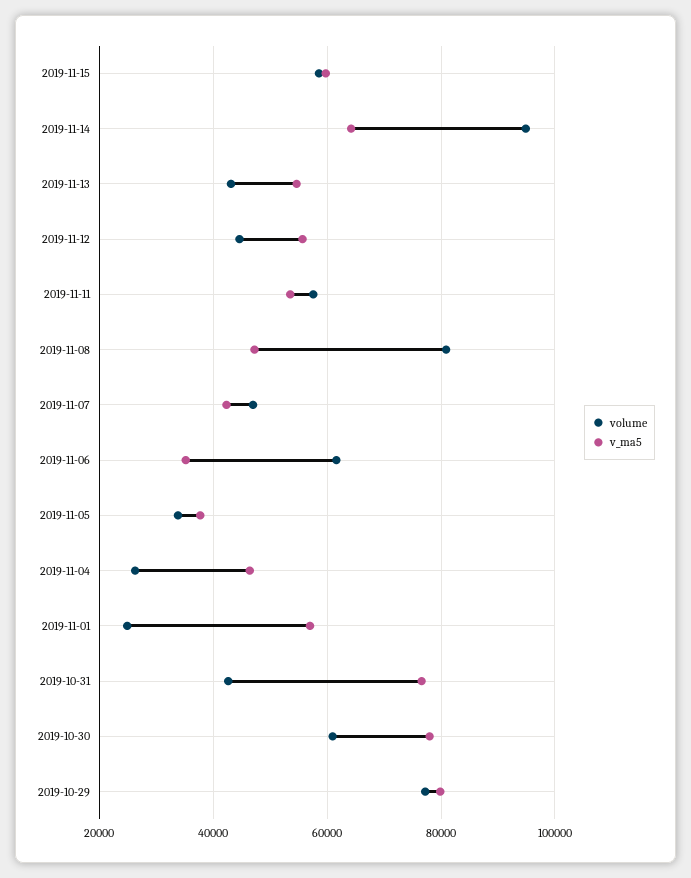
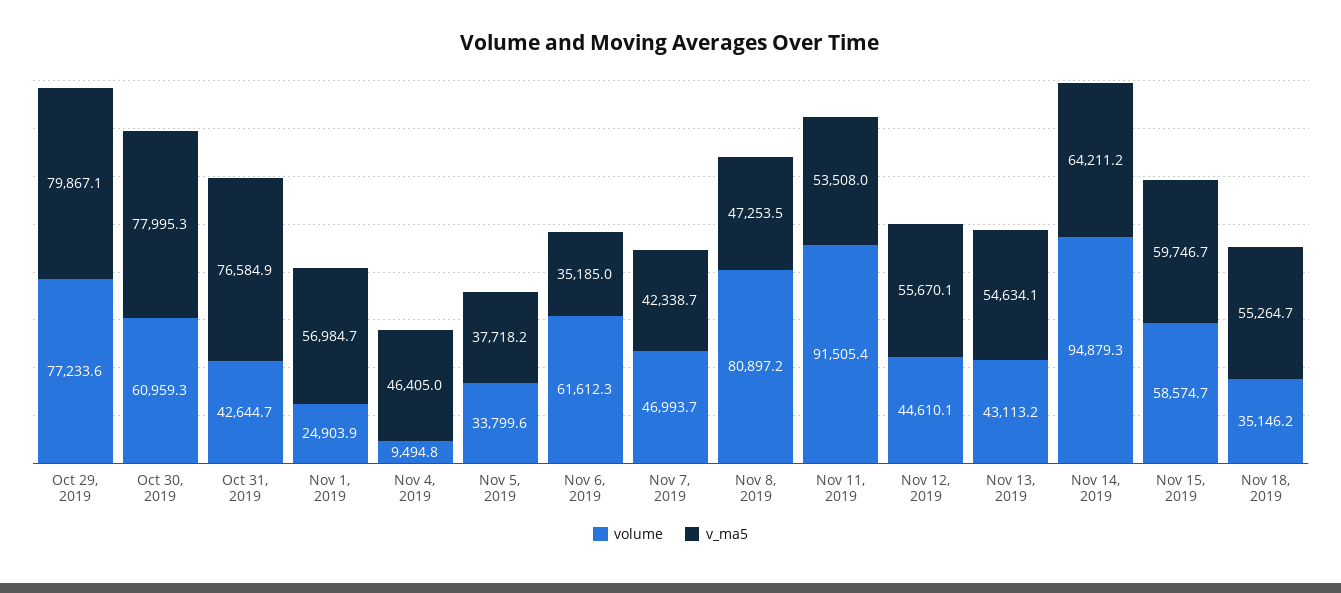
volume, 2019-11-11: 58000 -> 91505.4
volume, 2019-11-04: 26000 -> 9494.8
volume, Nov 18, 2019: none -> 35146.2
v_ma5, Nov 18, 2019: none -> 55264.7

